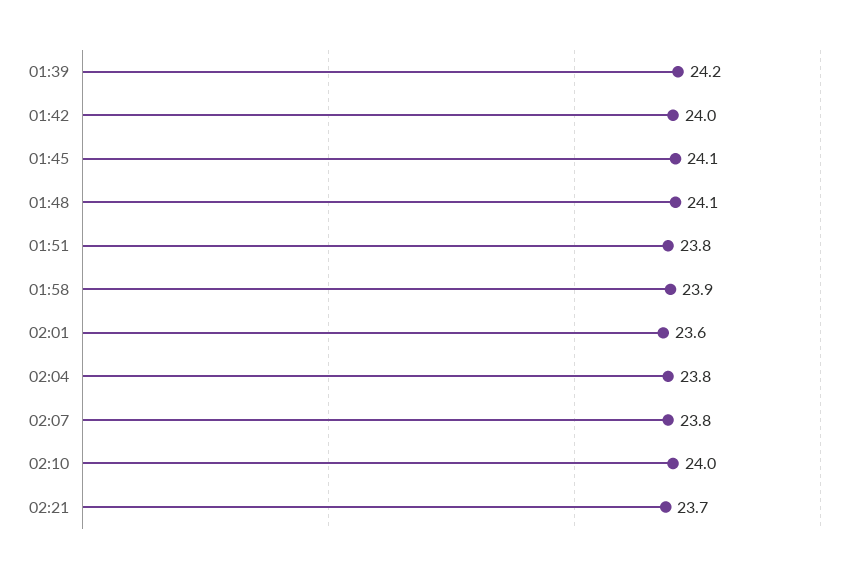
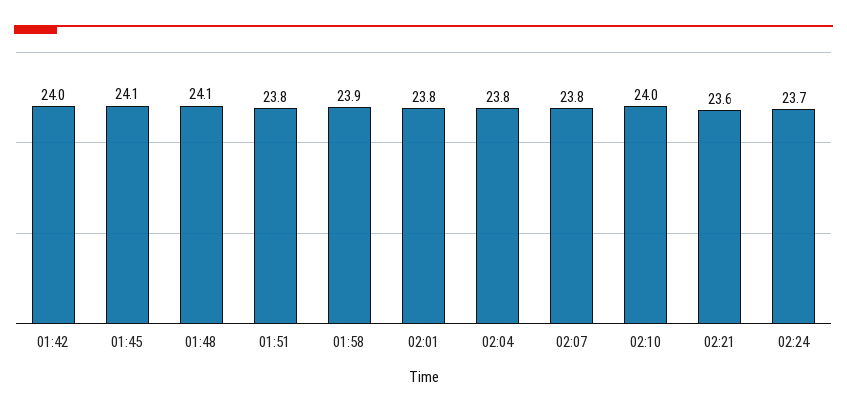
01:39: 24.2 -> none
02:01: 23.6 -> 23.8
02:21: 23.7 -> 23.6
02:24: none -> 23.7

